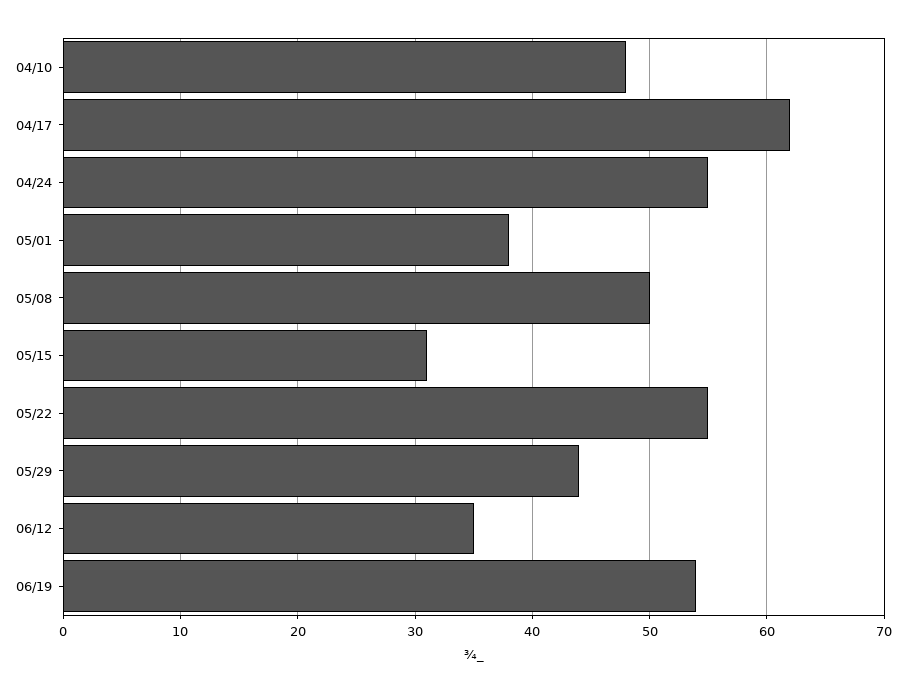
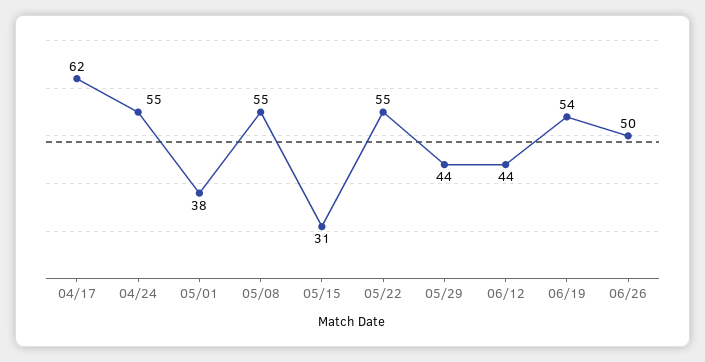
04/10: 48 -> none
05/08: 50 -> 55
06/12: 35 -> 44
06/26: none -> 50

